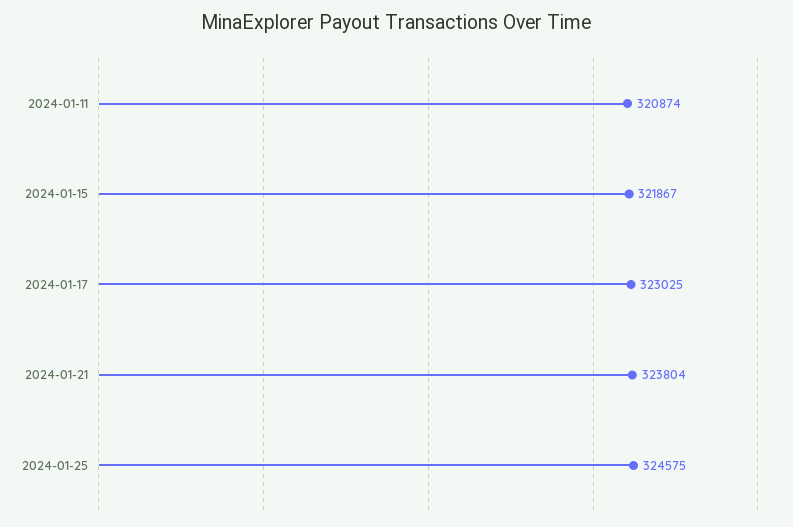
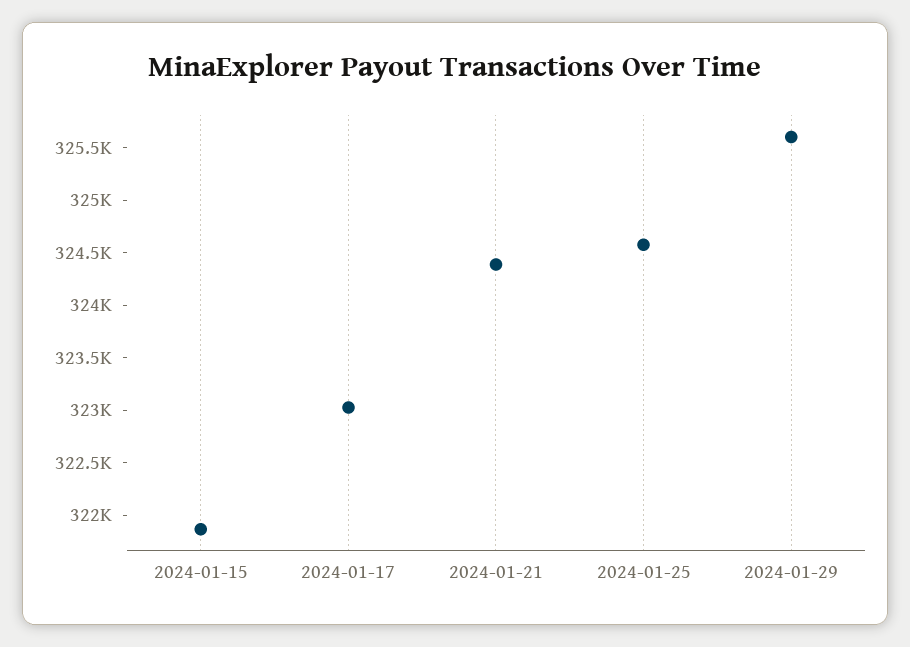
2024-01-11: 320874 -> none
2024-01-21: 323804 -> 324400
2024-01-29: none -> 325600

